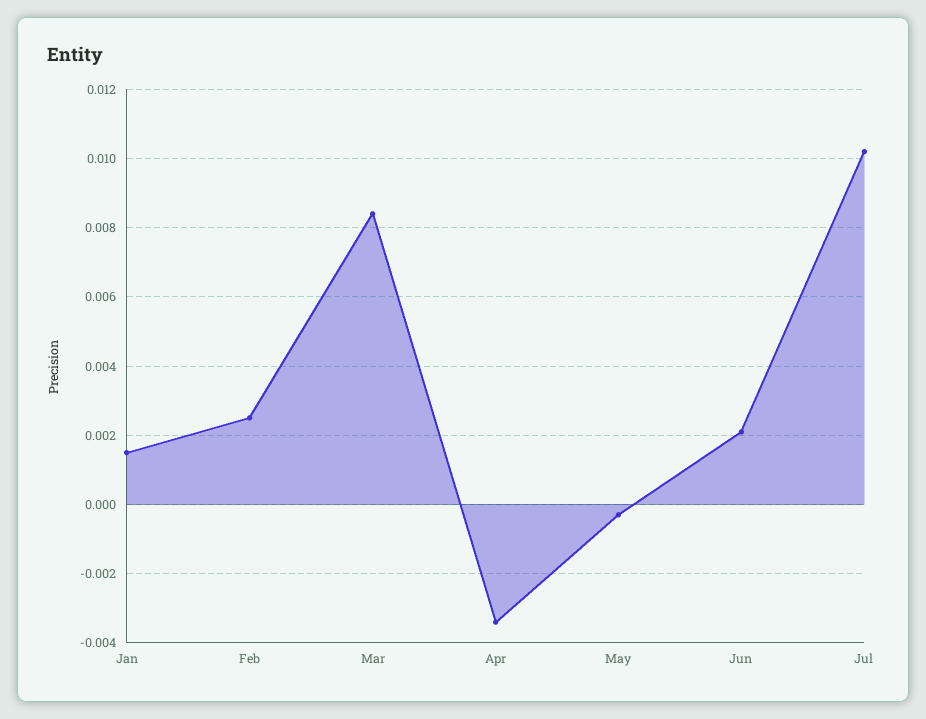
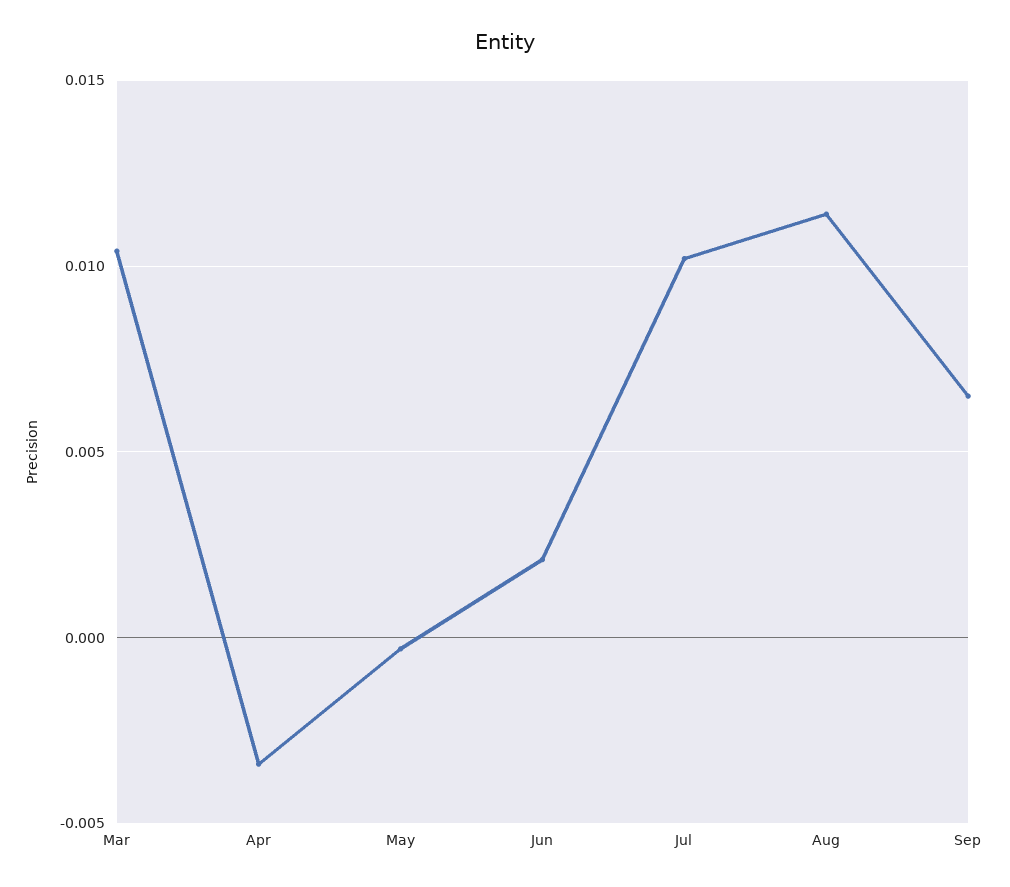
Jan: 0.0015 -> none
Feb: 0.0025 -> none
Mar: 0.0085 -> 0.0105
Aug: none -> 0.0115
Sep: none -> 0.0065

